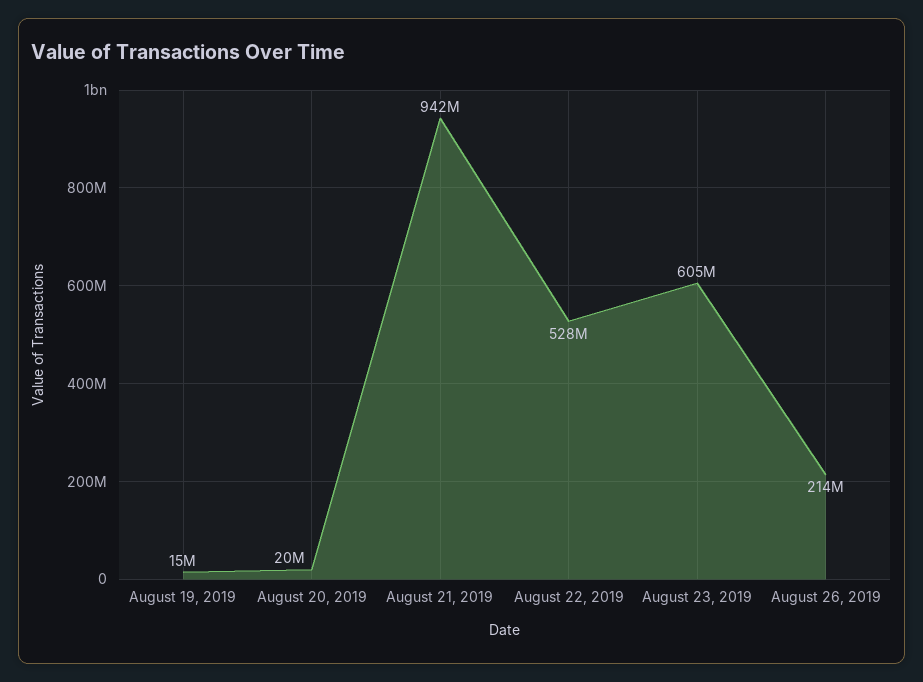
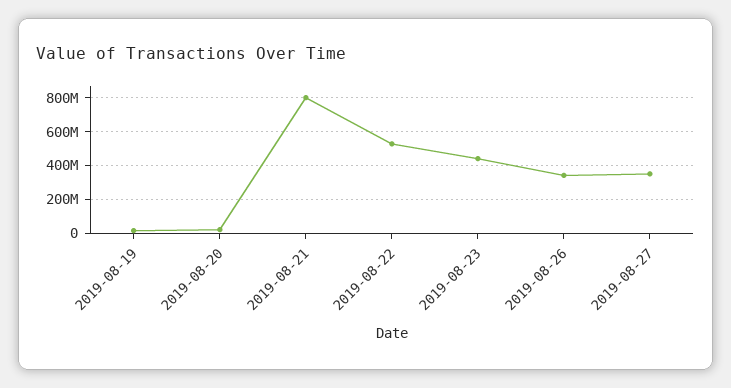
August 21, 2019: 942000000 -> 800000000
August 23, 2019: 605000000 -> 450000000
August 26, 2019: 214000000 -> 350000000
2019-08-27: none -> 350000000

